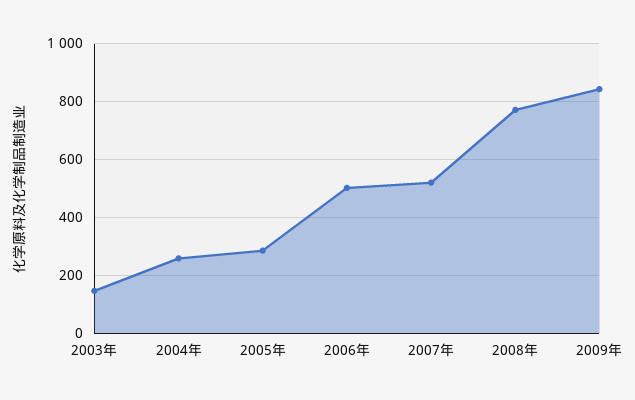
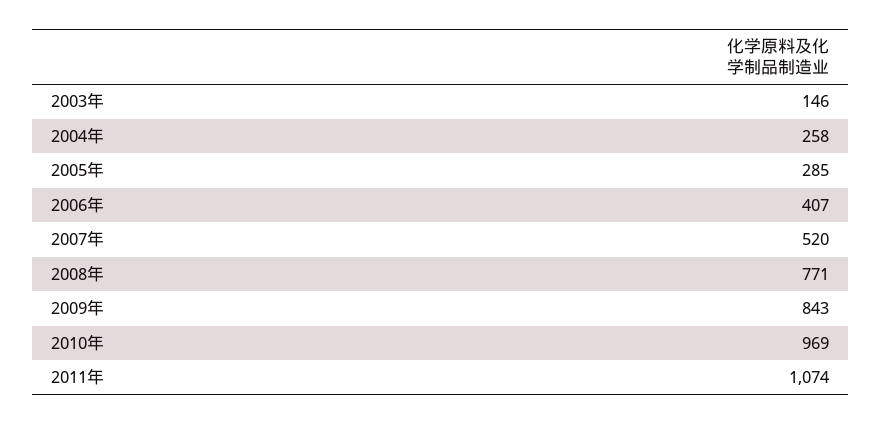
2006年: 500 -> 407
2010年: none -> 969
2011年: none -> 1074

